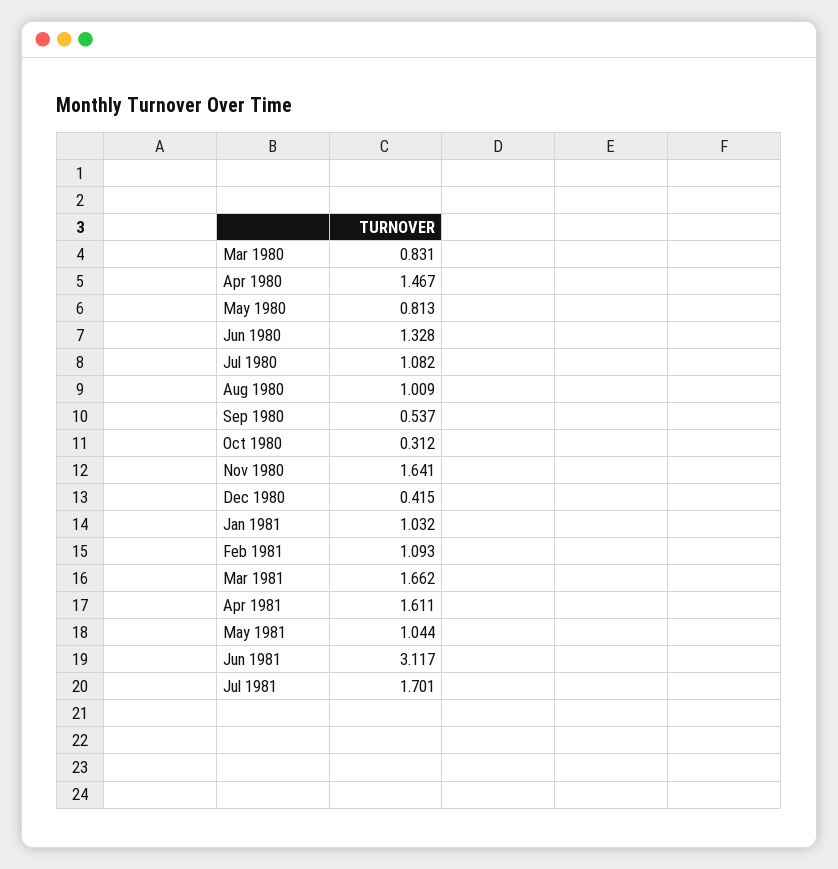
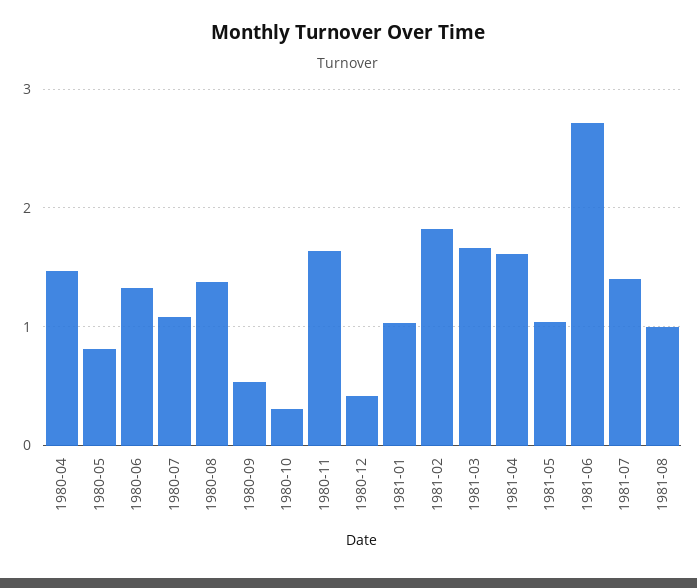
Mar 1980: 0.831 -> none
Aug 1980: 1.009 -> 1.4
Feb 1981: 1.093 -> 1.8
Jun 1981: 3.117 -> 2.7
Jul 1981: 1.701 -> 1.4
1981-08: none -> 1

